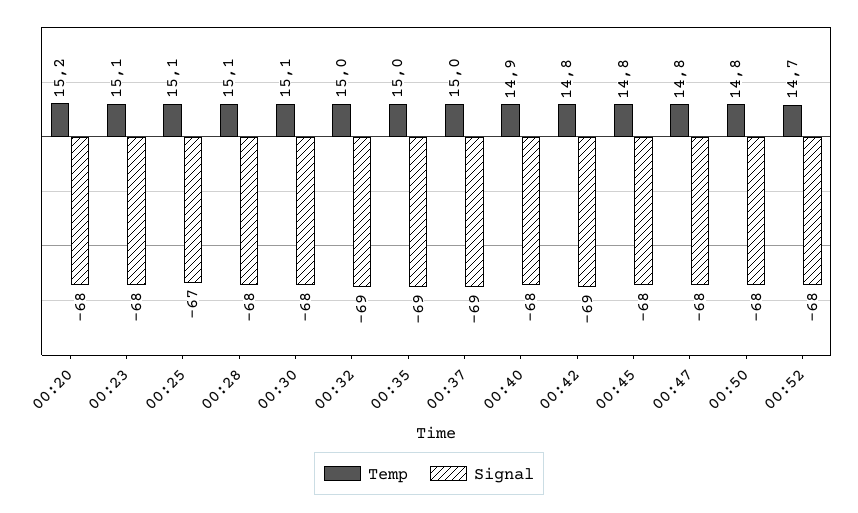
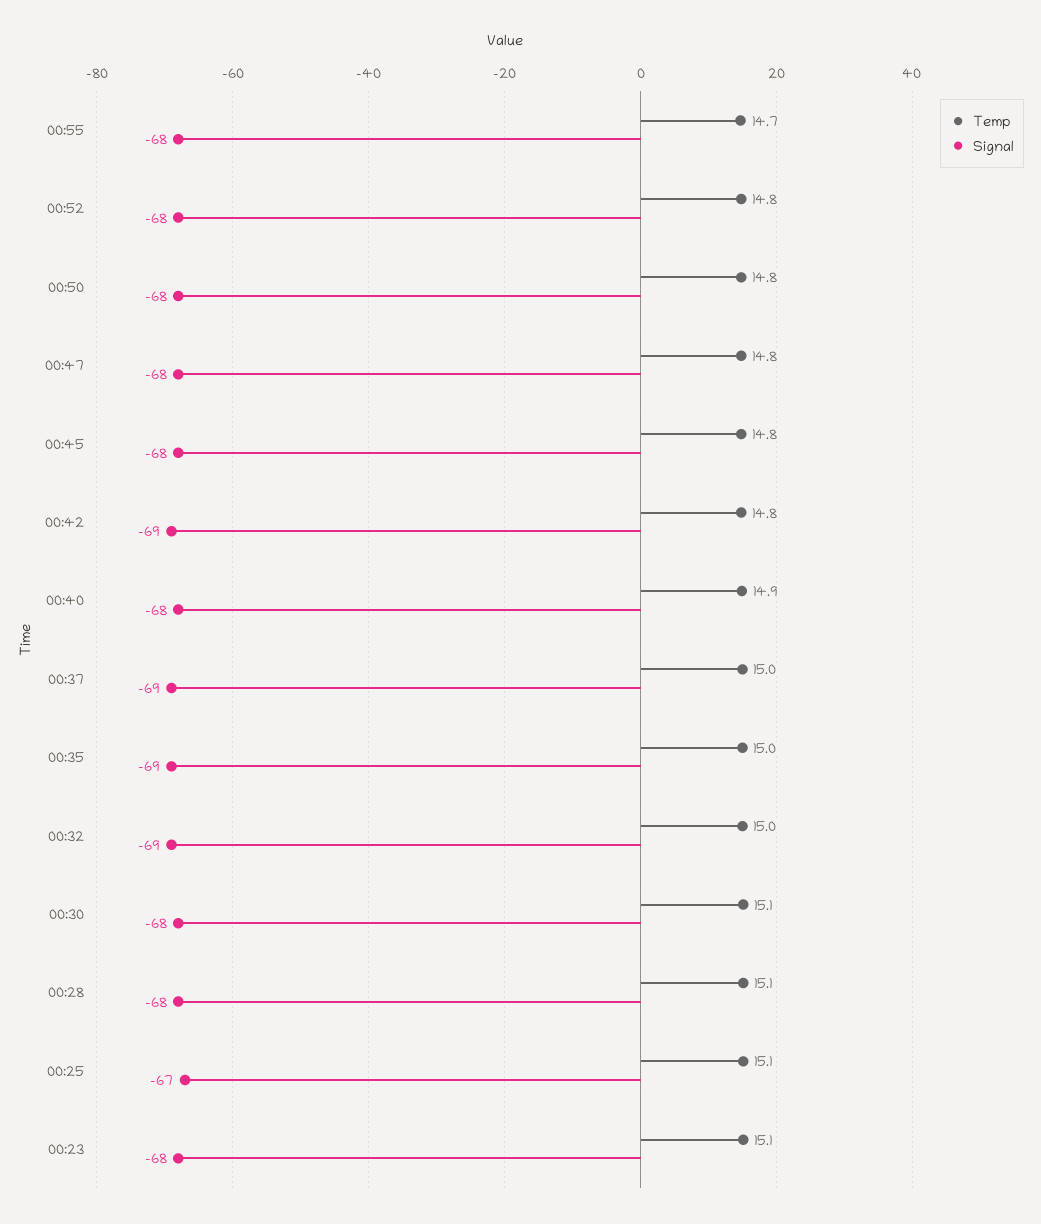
Temp, 00:20: 15.2 -> none
Signal, 00:20: -68 -> none
Temp, 00:52: 14.7 -> 14.8
Temp, 00:55: none -> 14.7
Signal, 00:55: none -> -68

